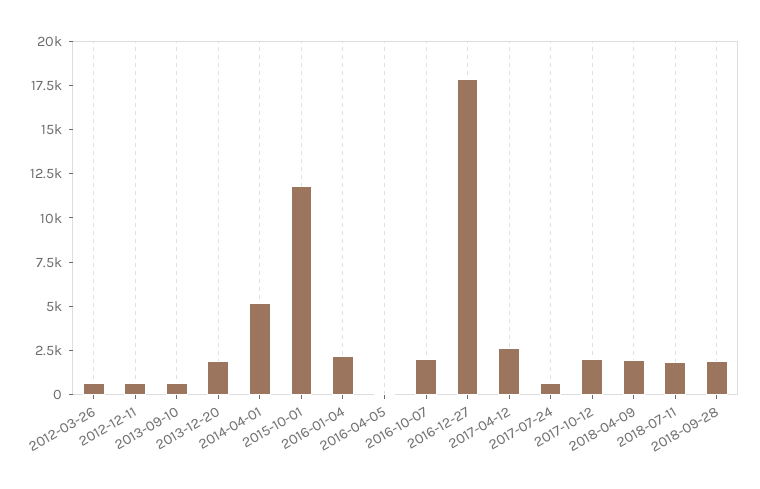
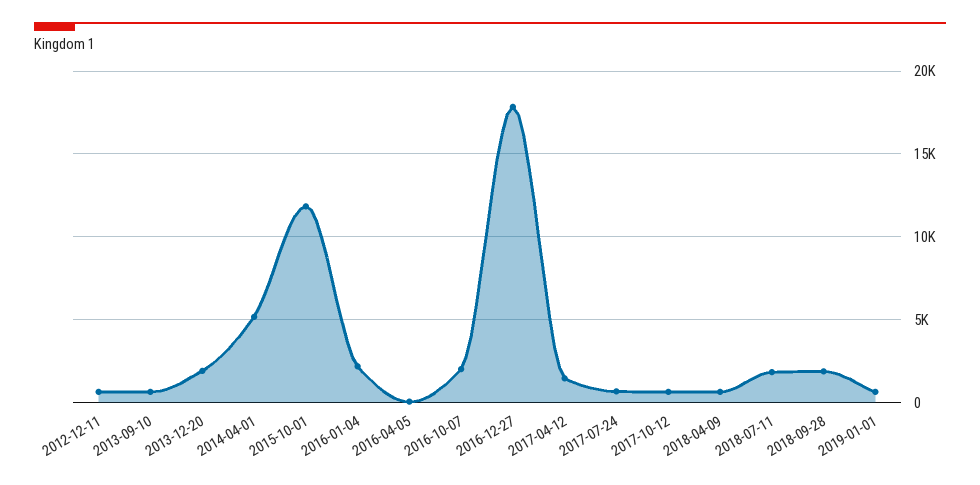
2012-03-26: 500 -> none
2017-04-12: 2500 -> 1500
2017-10-12: 2000 -> 500
2018-04-09: 2000 -> 500
2019-01-01: none -> 500

